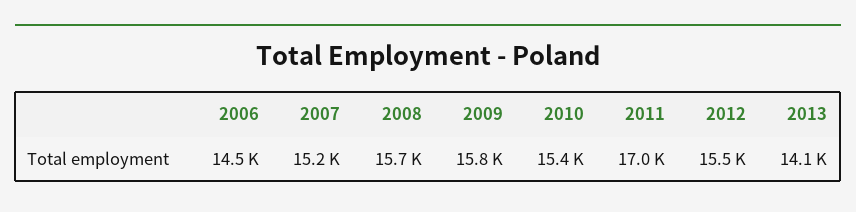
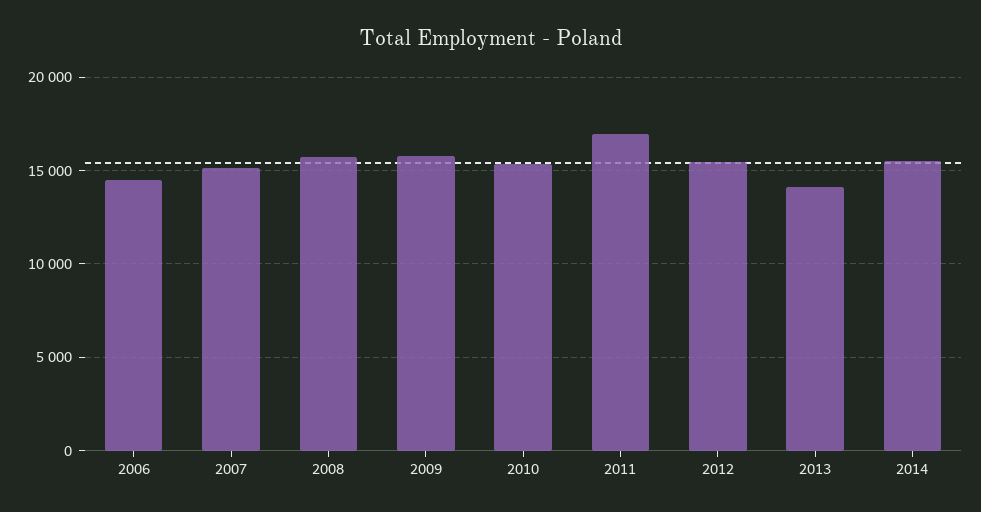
2014: none -> 15500

